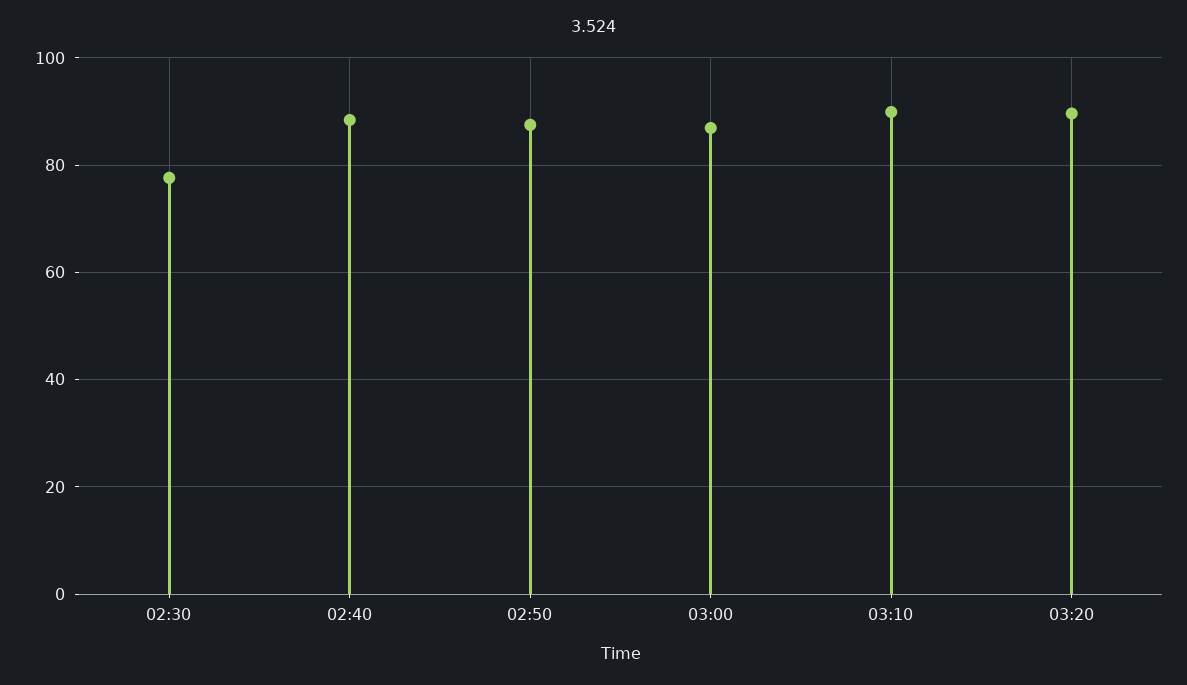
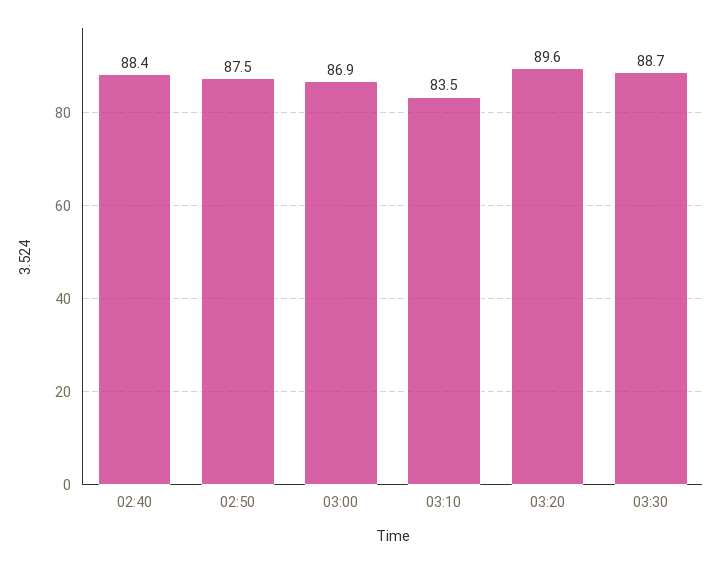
02:30: 78 -> none
03:10: 90 -> 83.5
03:30: none -> 88.7

